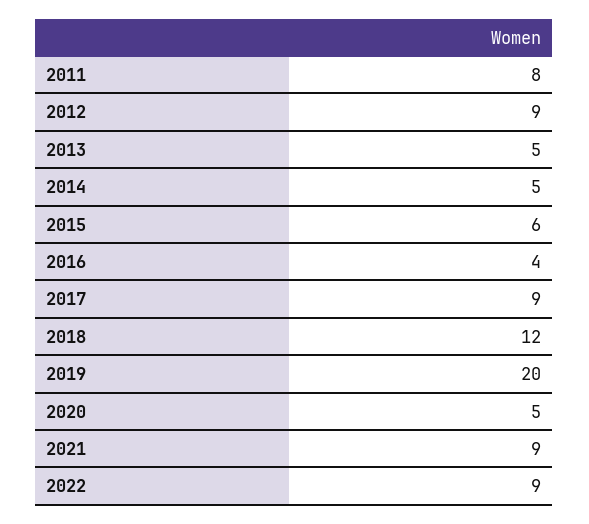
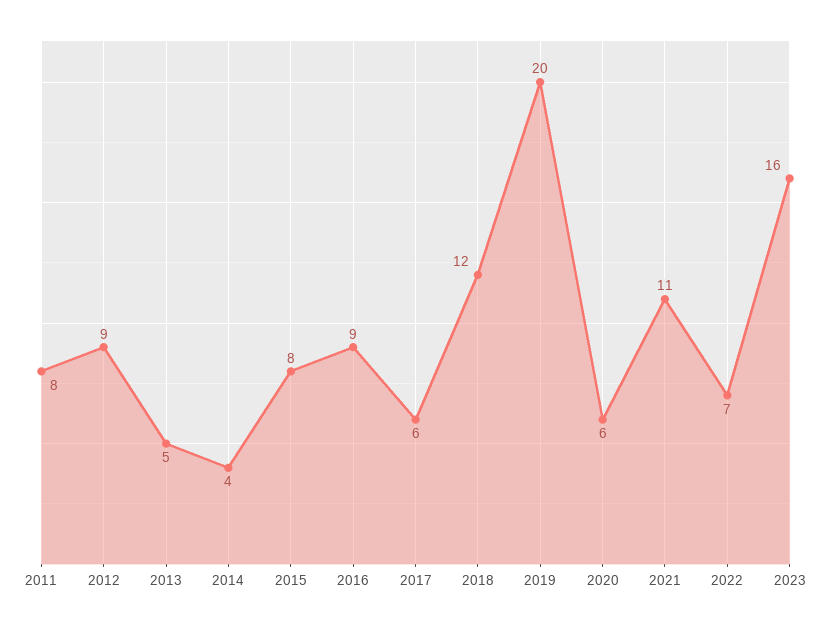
2014: 5 -> 4
2015: 6 -> 8
2016: 4 -> 9
2017: 9 -> 6
2020: 5 -> 6
2021: 9 -> 11
2022: 9 -> 7
2023: none -> 16

